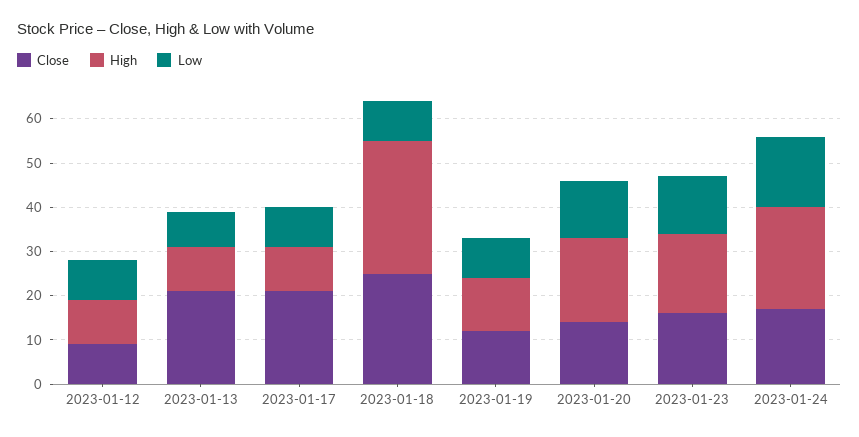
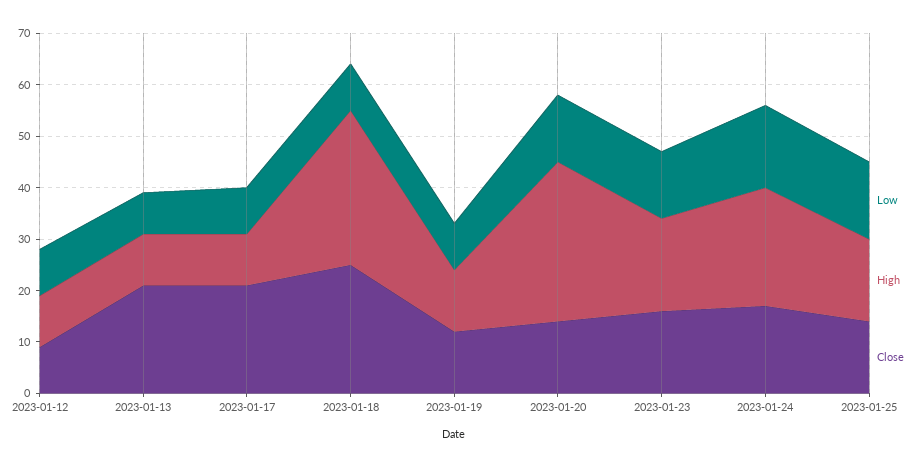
High, 2023-01-20: 20 -> 30
Low, 2023-01-25: none -> 15
High, 2023-01-25: none -> 15
Close, 2023-01-25: none -> 15

